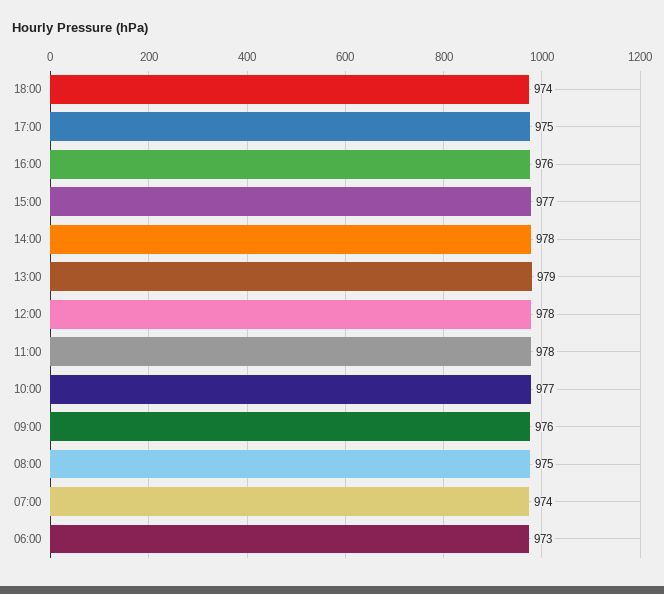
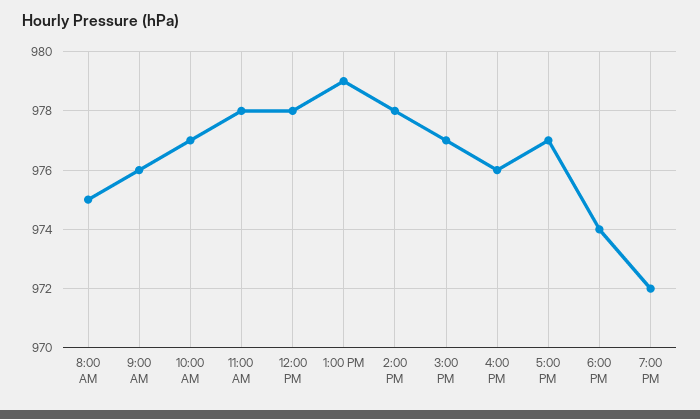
17:00: 975 -> 977
07:00: 974 -> none
06:00: 973 -> none
7:00 PM: none -> 972

